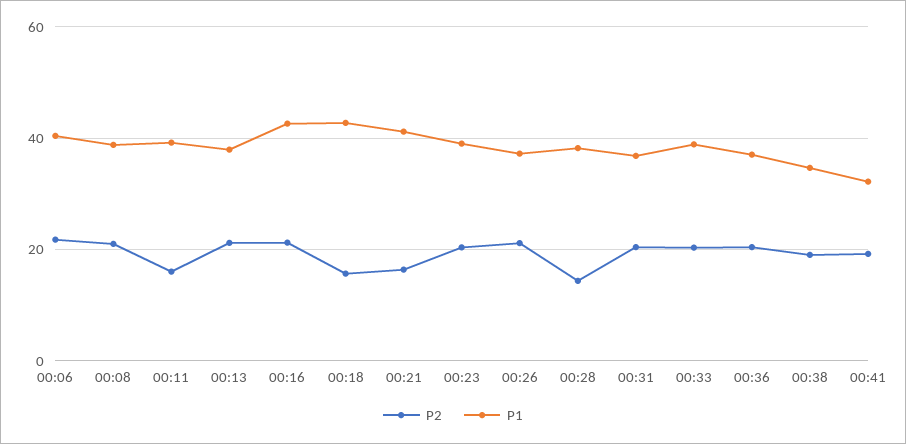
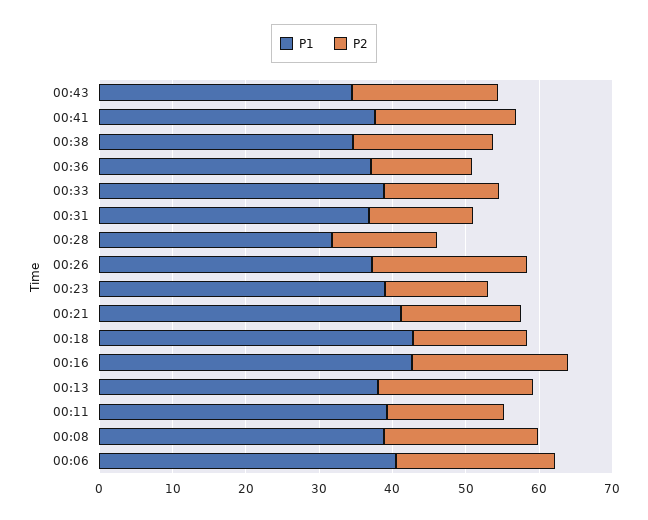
P2, 00:23: 20 -> 14
P1, 00:28: 38 -> 32
P2, 00:31: 20 -> 14
P2, 00:33: 20 -> 16
P2, 00:36: 20 -> 14
P1, 00:41: 32 -> 38
P1, 00:43: none -> 34
P2, 00:43: none -> 20

